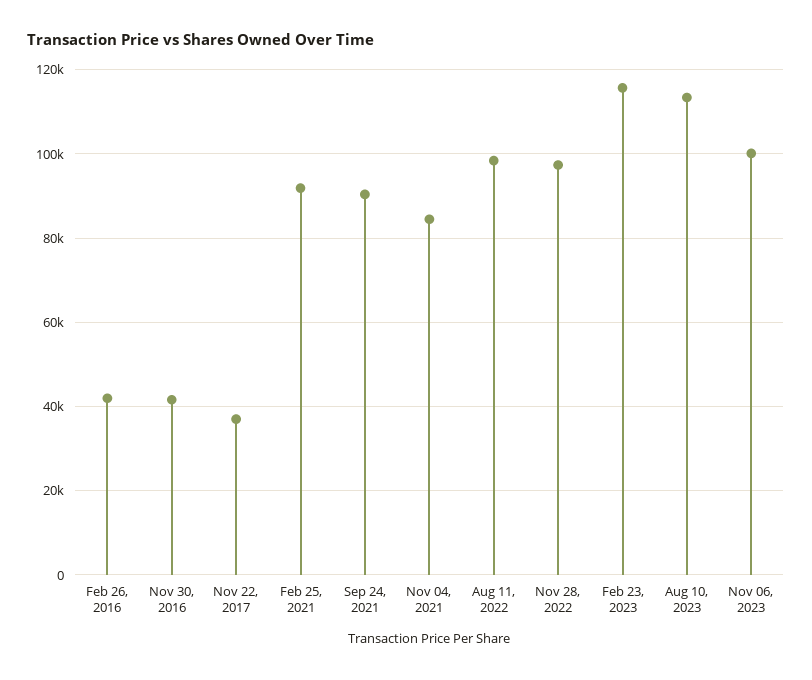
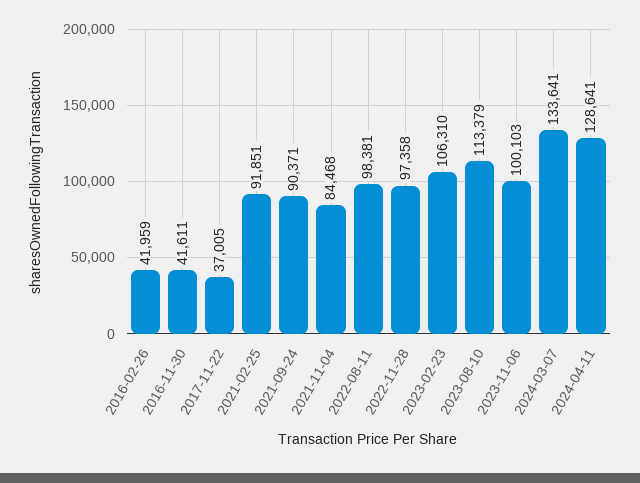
Feb 23, 2023: 116000 -> 106310
2024-03-07: none -> 133641
2024-04-11: none -> 128641

